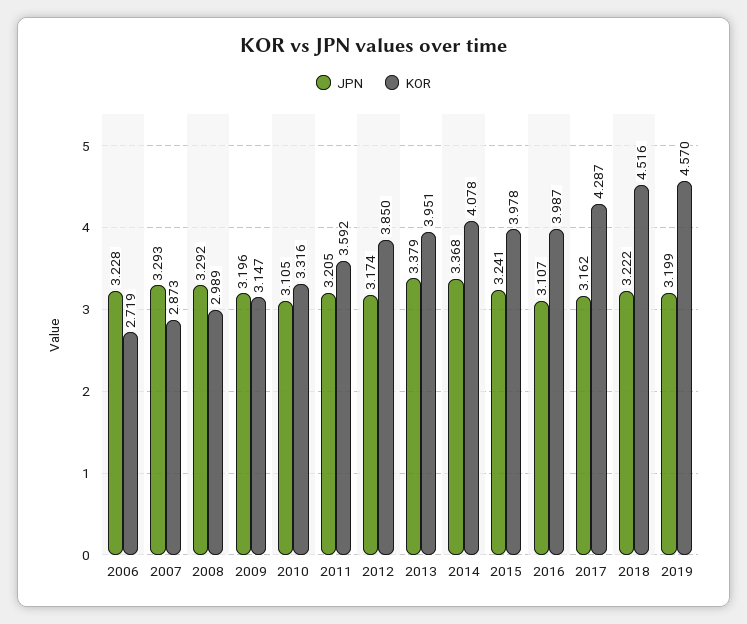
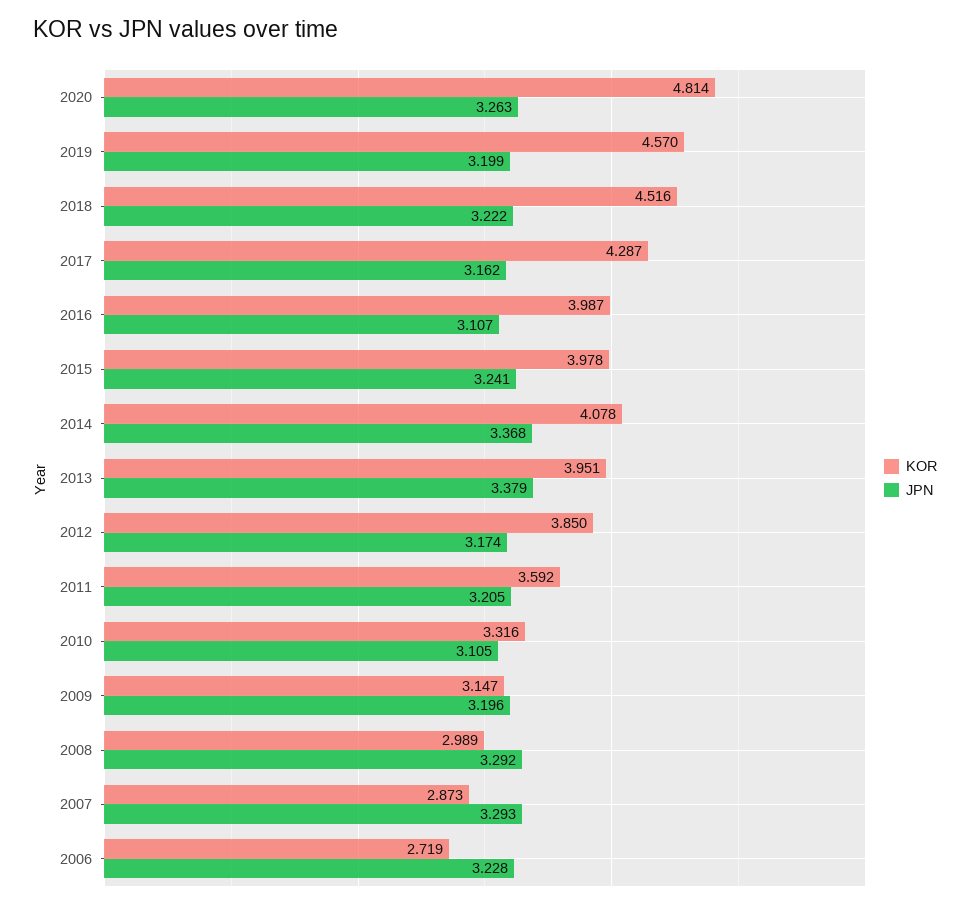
KOR, 2020: none -> 4.814
JPN, 2020: none -> 3.263

